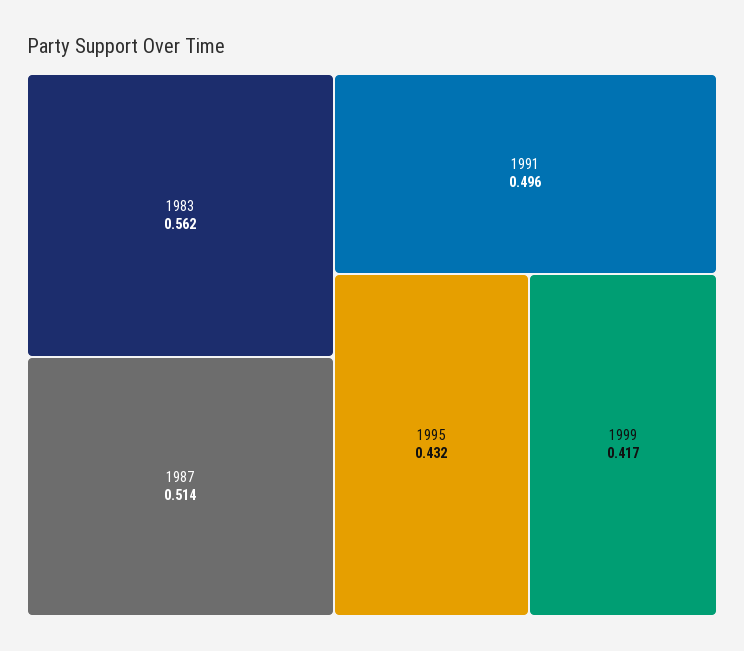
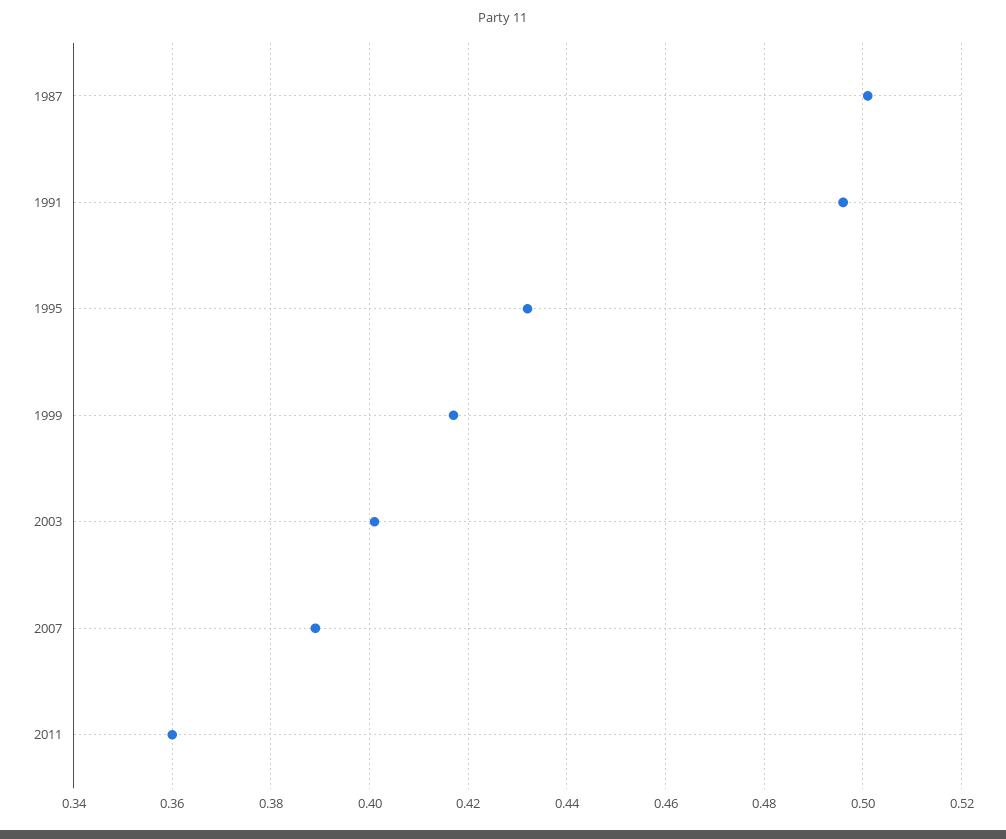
1983: 0.562 -> none
1987: 0.514 -> 0.5
2003: none -> 0.4
2007: none -> 0.39
2011: none -> 0.36

